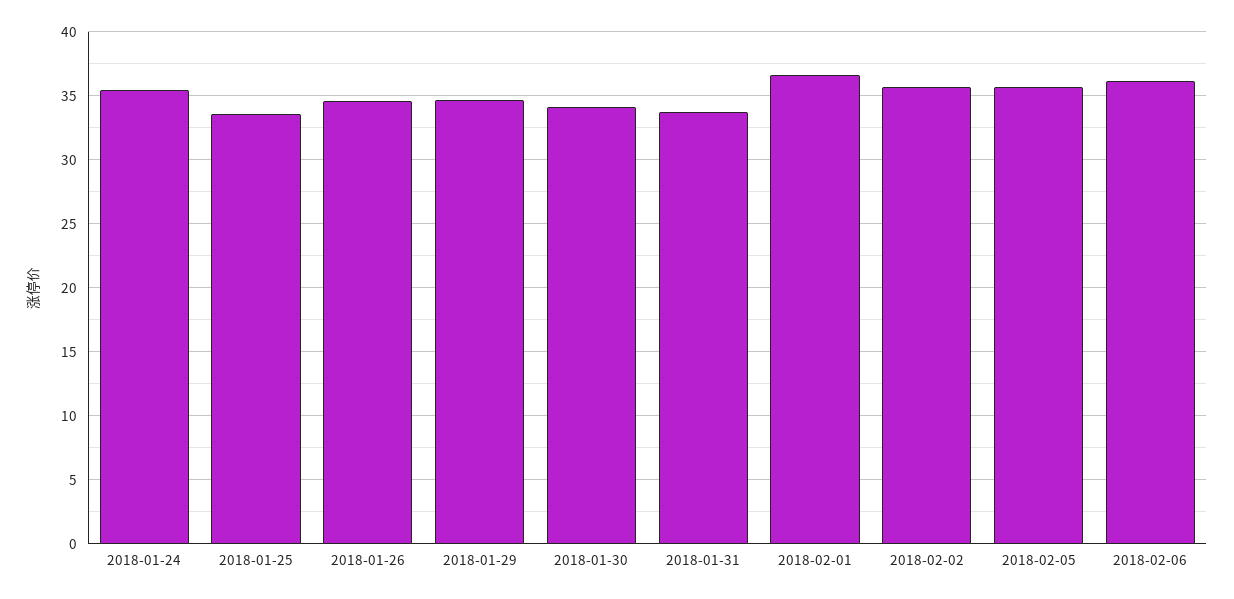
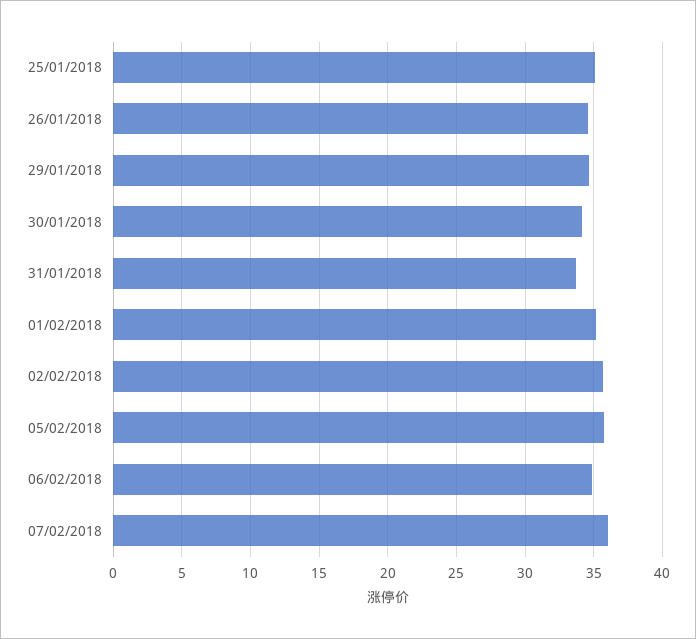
2018-01-24: 35.5 -> none
2018-01-25: 33.5 -> 35
2018-02-01: 36.5 -> 35
2018-02-06: 36 -> 35
07/02/2018: none -> 36

